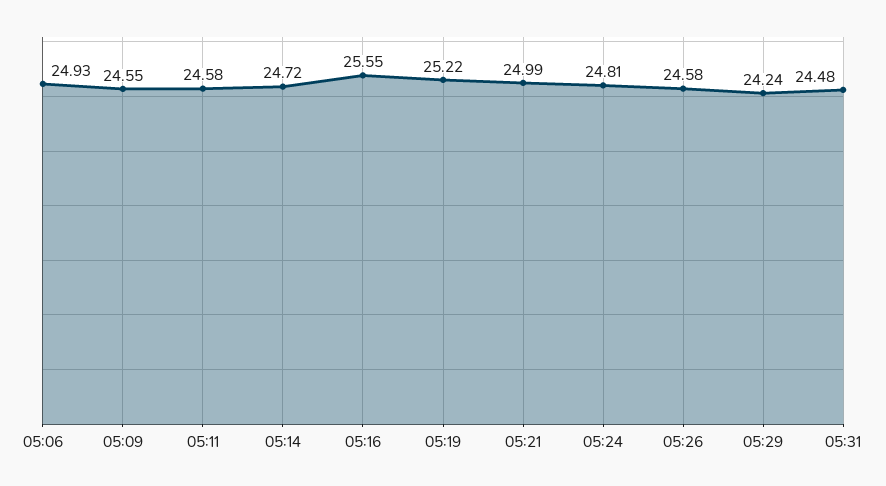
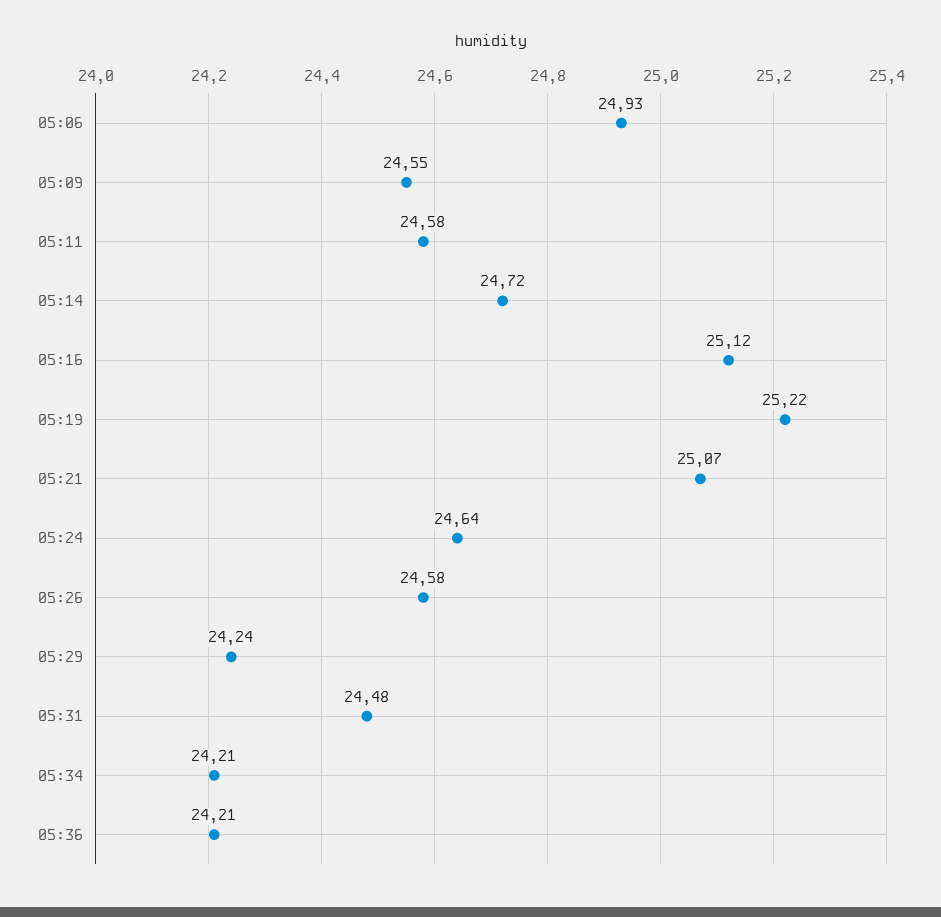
05:16: 25.55 -> 25.12
05:21: 24.99 -> 25.07
05:24: 24.81 -> 24.64
05:34: none -> 24.21
05:36: none -> 24.21

